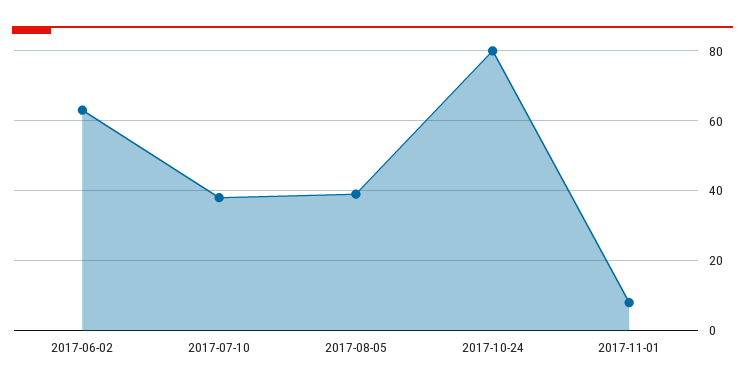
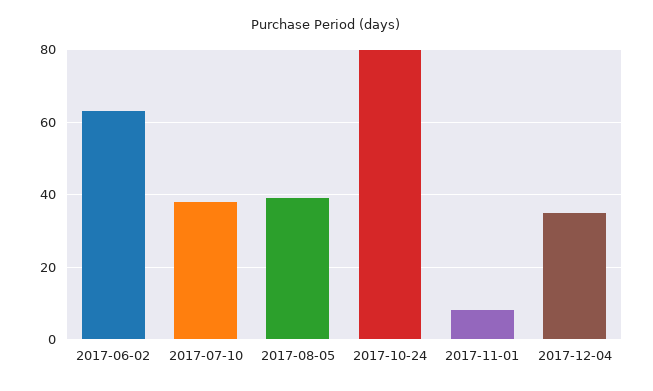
2017-12-04: none -> 35

